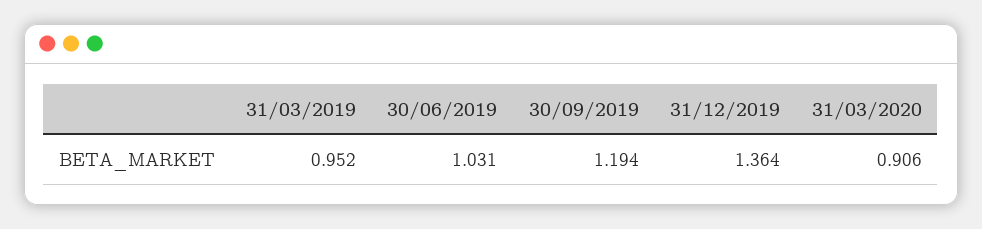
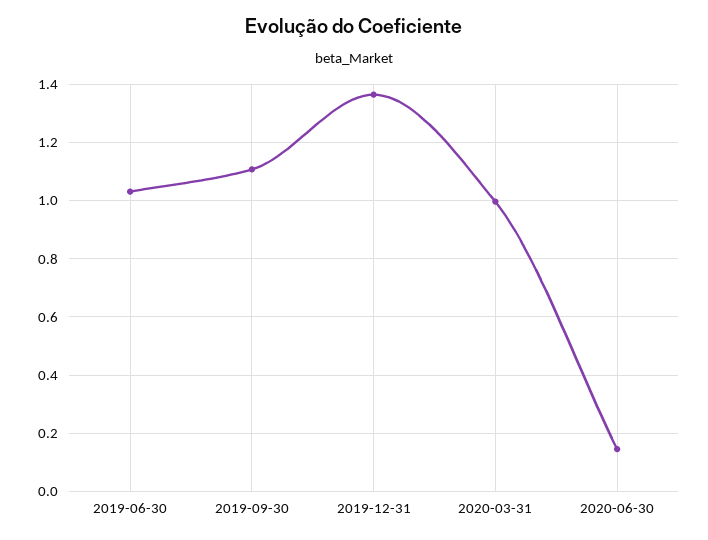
31/03/2019: 0.952 -> none
30/09/2019: 1.194 -> 1.1
31/03/2020: 0.906 -> 1
2020-06-30: none -> 0.15

